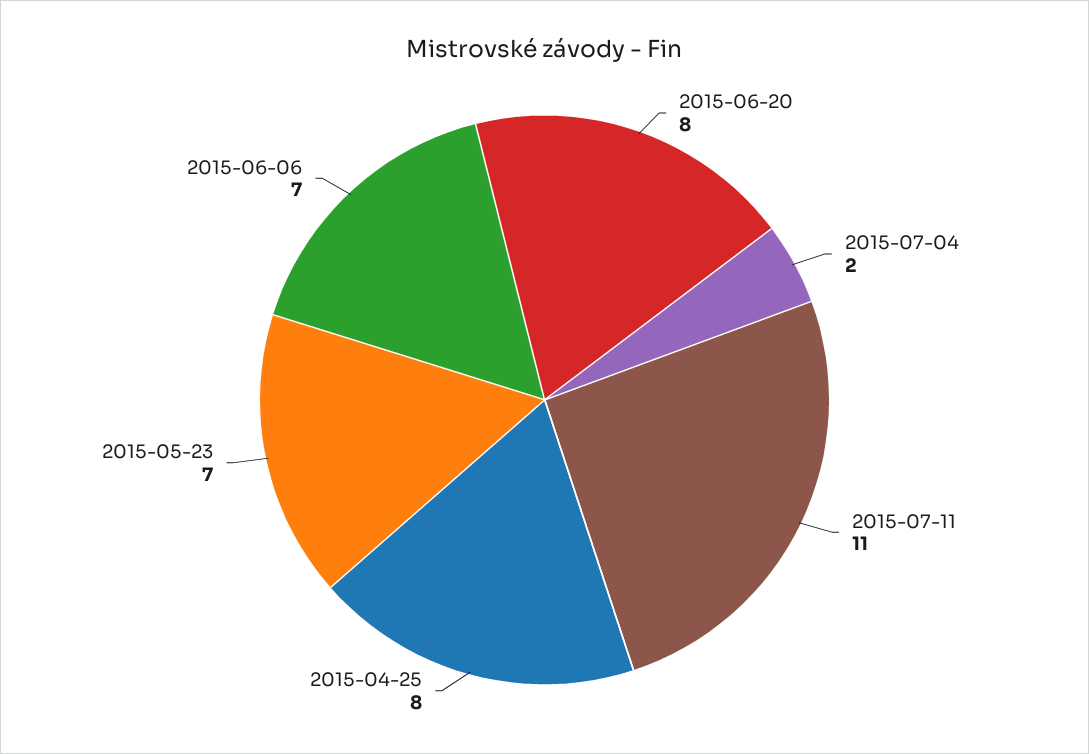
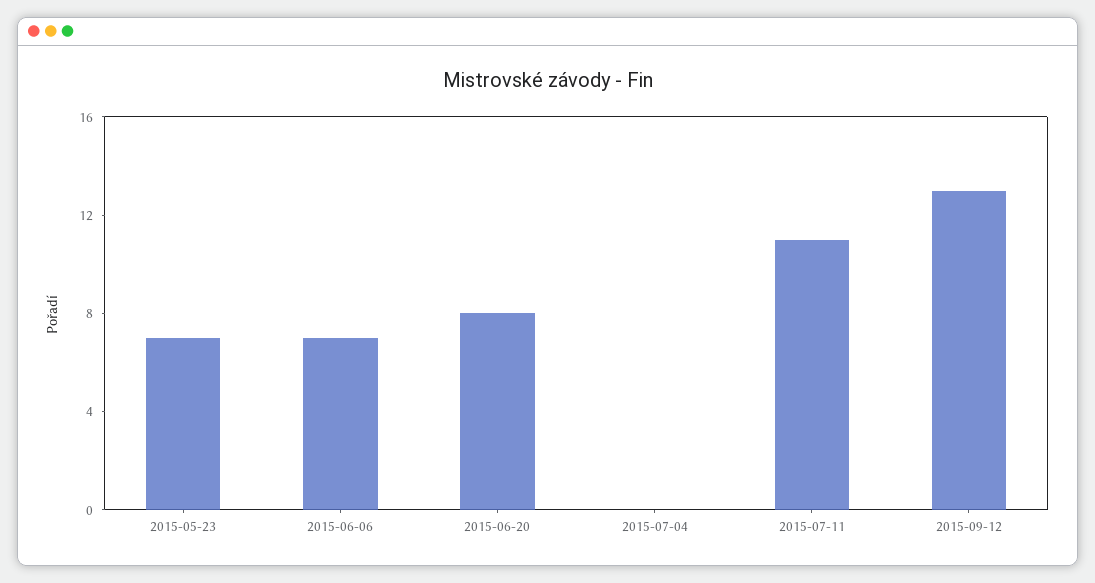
2015-07-04: 2 -> 0
2015-04-25: 8 -> none
2015-09-12: none -> 13

